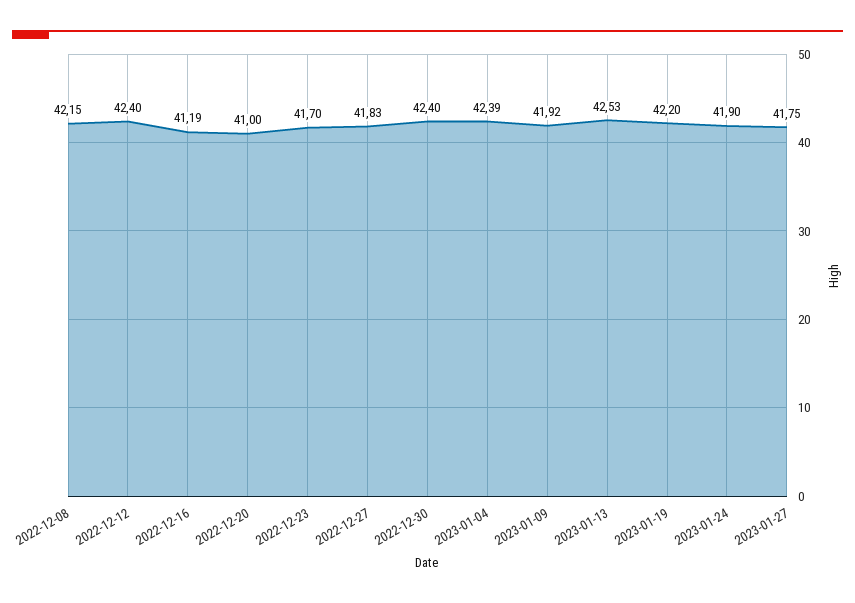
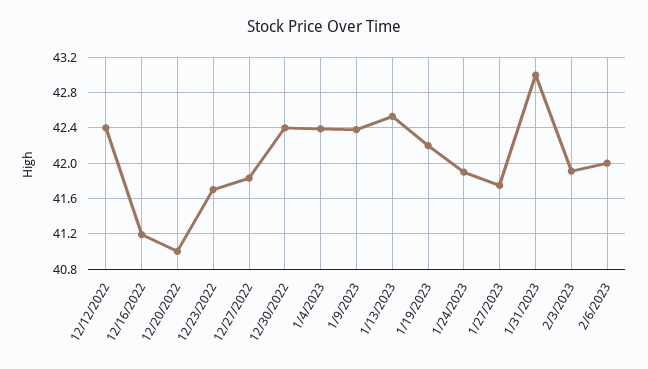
2022-12-08: 42.15 -> none
2023-01-09: 41.92 -> 42.4
1/31/2023: none -> 43
2/3/2023: none -> 41.9
2/6/2023: none -> 42

